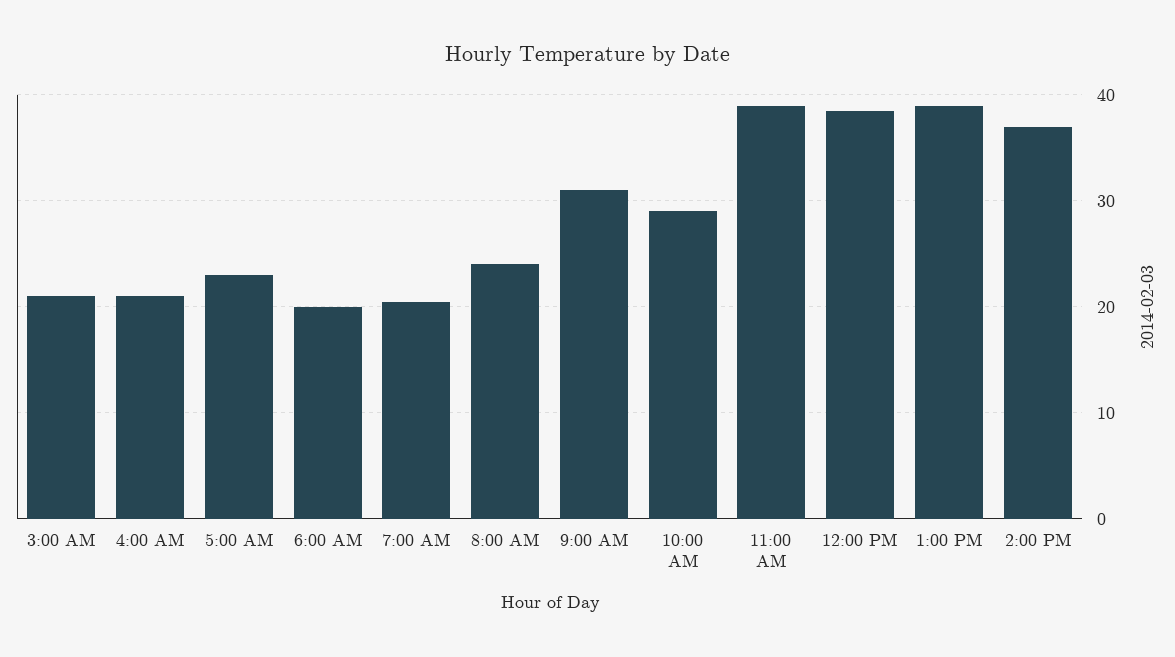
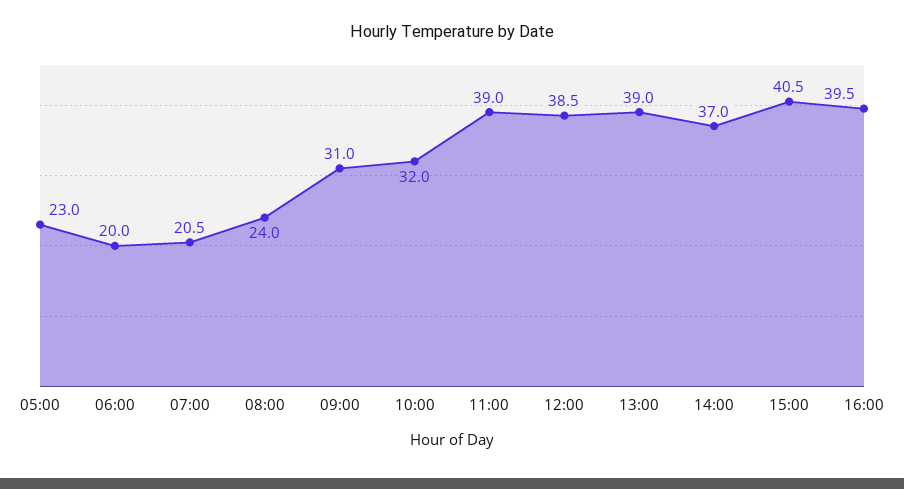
3:00 AM: 21 -> none
4:00 AM: 21 -> none
10:00 AM: 29 -> 32
15:00: none -> 40.5
16:00: none -> 39.5

